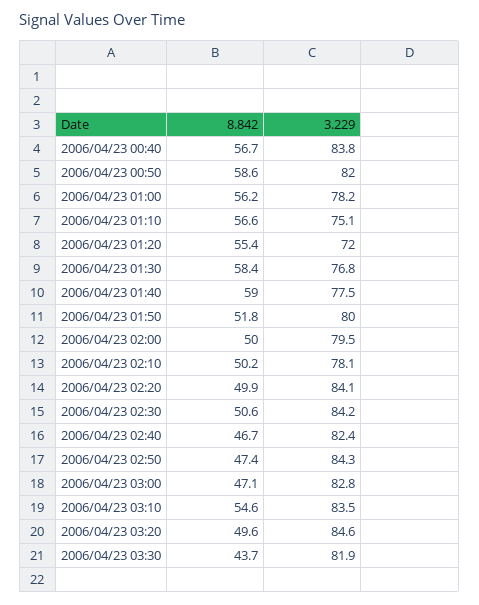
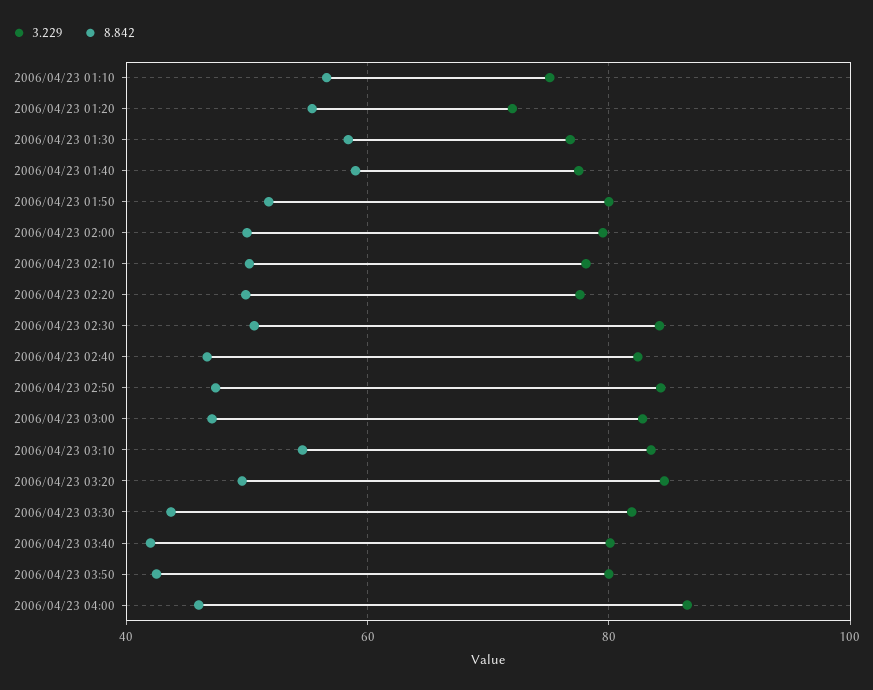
8.842, 2006/04/23 00:40: 56.7 -> none
3.229, 2006/04/23 00:40: 83.8 -> none
8.842, 2006/04/23 00:50: 58.6 -> none
3.229, 2006/04/23 00:50: 82 -> none
8.842, 2006/04/23 01:00: 56.2 -> none
3.229, 2006/04/23 01:00: 78.2 -> none
3.229, 2006/04/23 02:20: 84.1 -> 78
3.229, 2006/04/23 03:40: none -> 80
8.842, 2006/04/23 03:40: none -> 42
3.229, 2006/04/23 03:50: none -> 80
8.842, 2006/04/23 03:50: none -> 42
3.229, 2006/04/23 04:00: none -> 86
8.842, 2006/04/23 04:00: none -> 46

